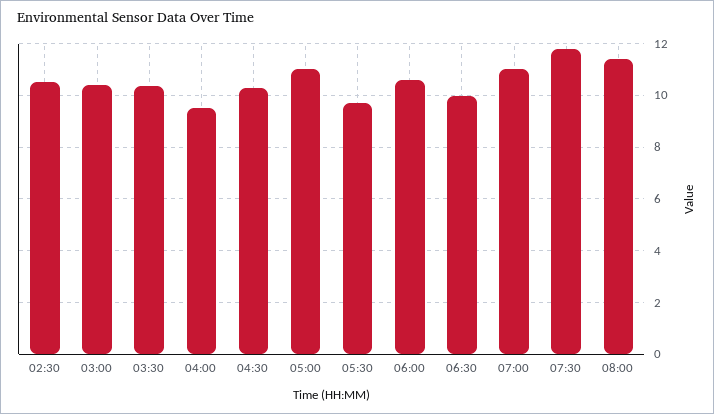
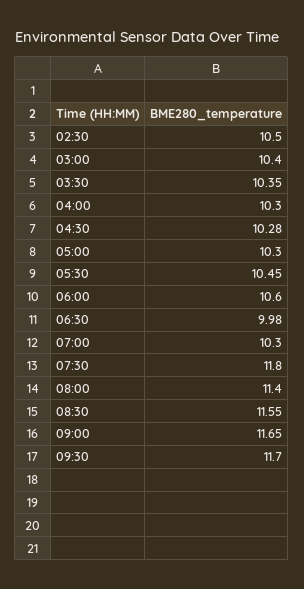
04:00: 9.5 -> 10.3
05:00: 11 -> 10.3
05:30: 9.75 -> 10.45
07:00: 11 -> 10.3
08:30: none -> 11.55
09:00: none -> 11.65
09:30: none -> 11.7

